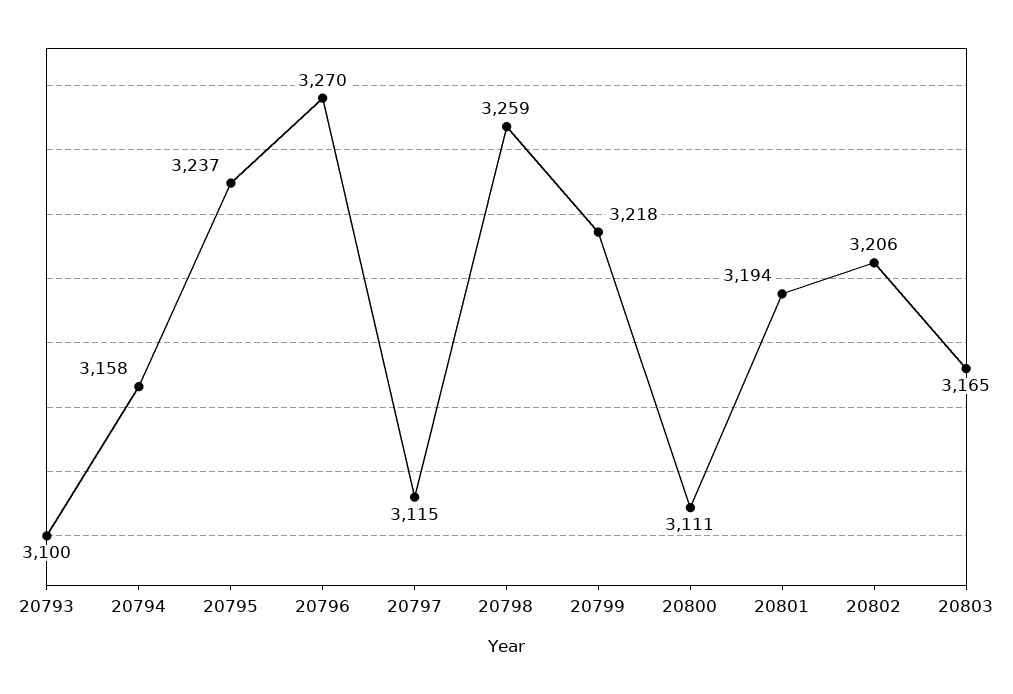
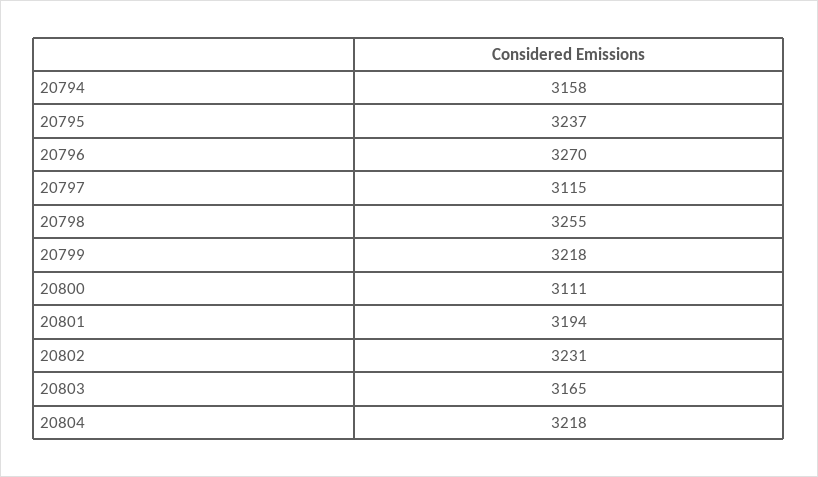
20793: 3100 -> none
20798: 3259 -> 3255
20802: 3206 -> 3231
20804: none -> 3218

